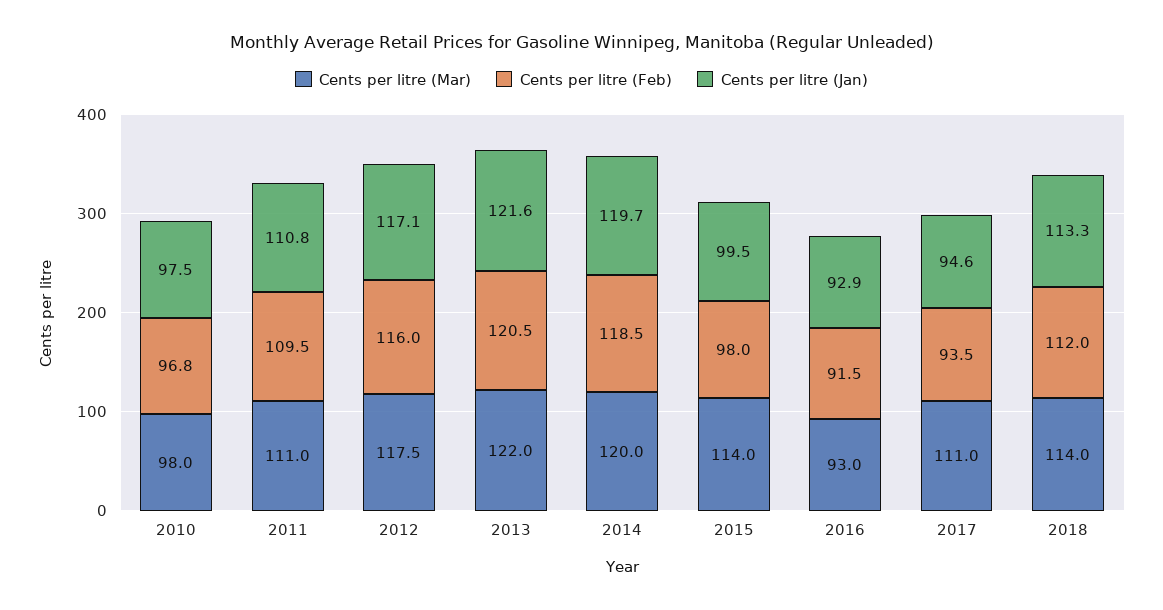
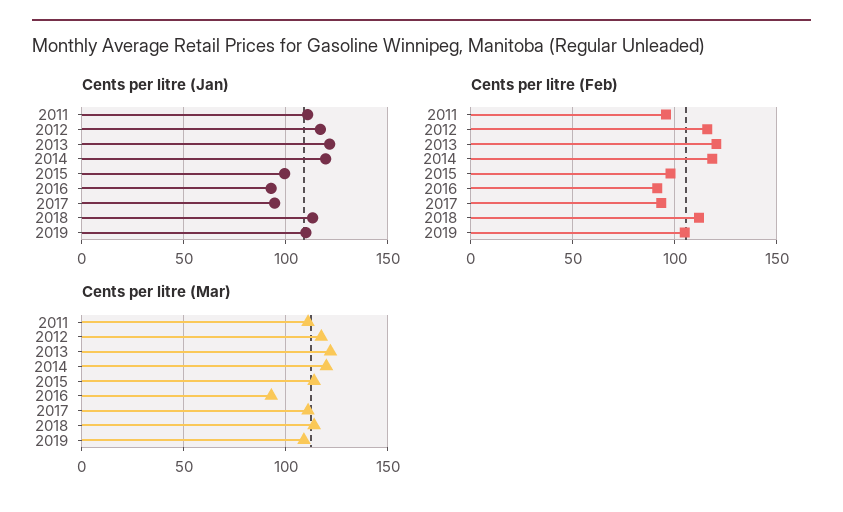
Cents per litre (Mar), 2010: 98 -> none
Cents per litre (Feb), 2010: 96.8 -> none
Cents per litre (Jan), 2010: 97.5 -> none
Cents per litre (Feb), 2011: 109.5 -> 95
Cents per litre (Jan), 2019: none -> 110
Cents per litre (Feb), 2019: none -> 105
Cents per litre (Mar), 2019: none -> 110

